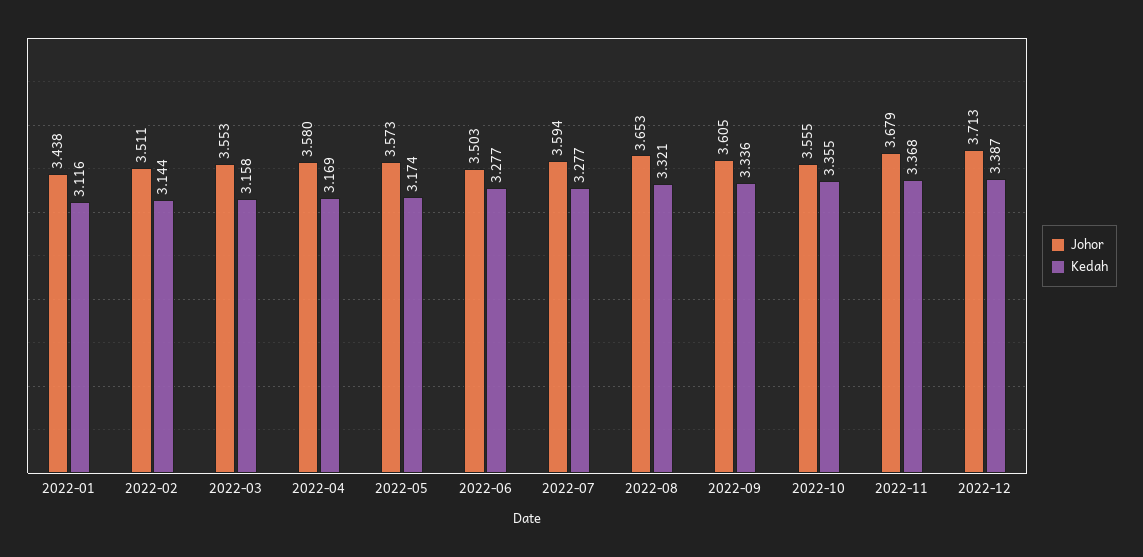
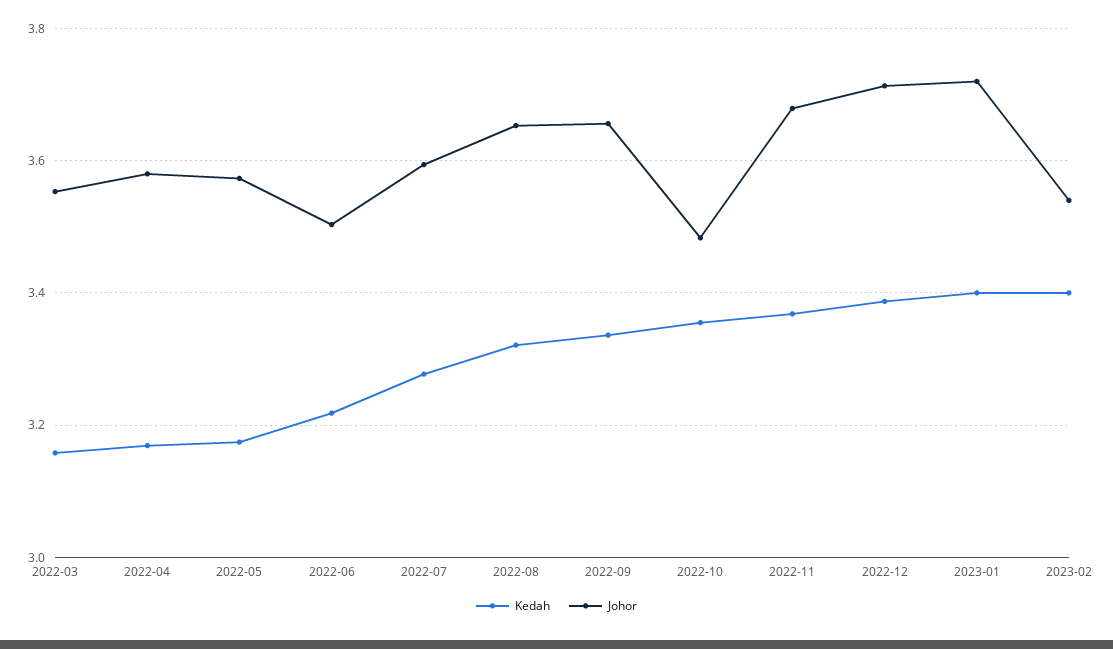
Johor, 2022-01: 3.438 -> none
Kedah, 2022-01: 3.116 -> none
Johor, 2022-02: 3.511 -> none
Kedah, 2022-02: 3.144 -> none
Kedah, 2022-06: 3.277 -> 3.22
Johor, 2022-09: 3.605 -> 3.66
Johor, 2022-10: 3.555 -> 3.48
Kedah, 2023-01: none -> 3.4
Johor, 2023-01: none -> 3.72
Kedah, 2023-02: none -> 3.4
Johor, 2023-02: none -> 3.54

